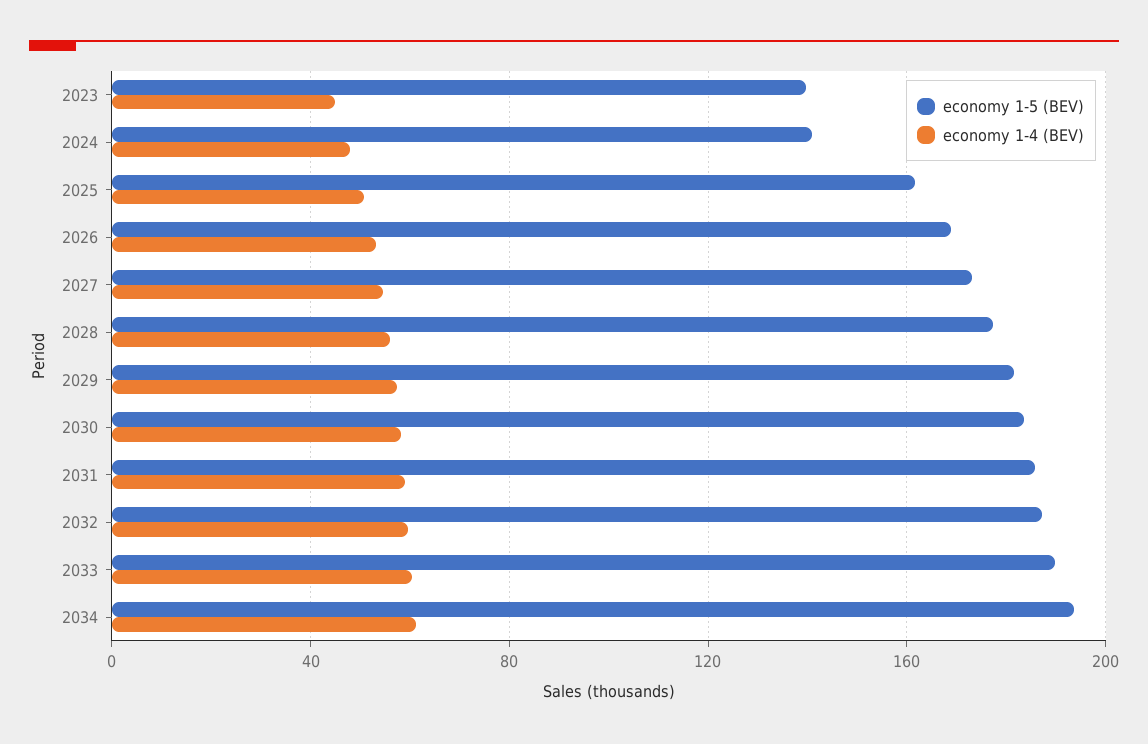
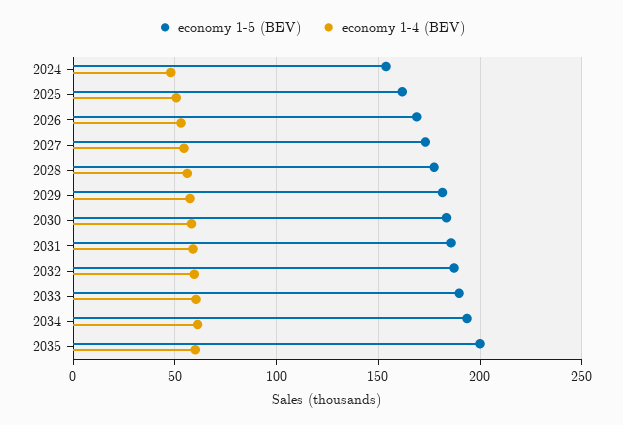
economy 1-5 (BEV), 2023: 140 -> none
economy 1-4 (BEV), 2023: 45 -> none
economy 1-5 (BEV), 2024: 140 -> 155
economy 1-5 (BEV), 2035: none -> 200
economy 1-4 (BEV), 2035: none -> 60

